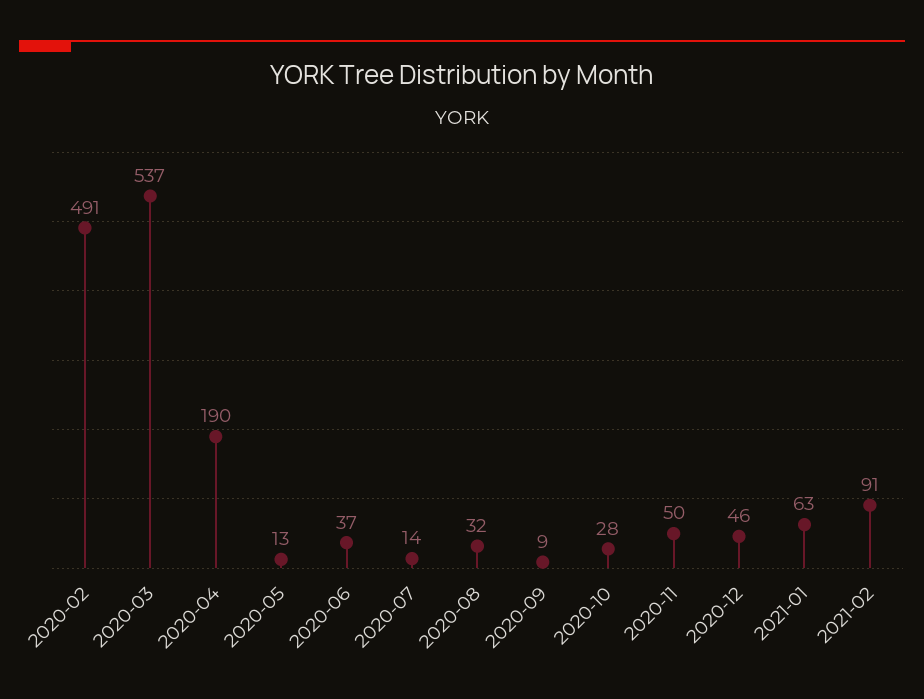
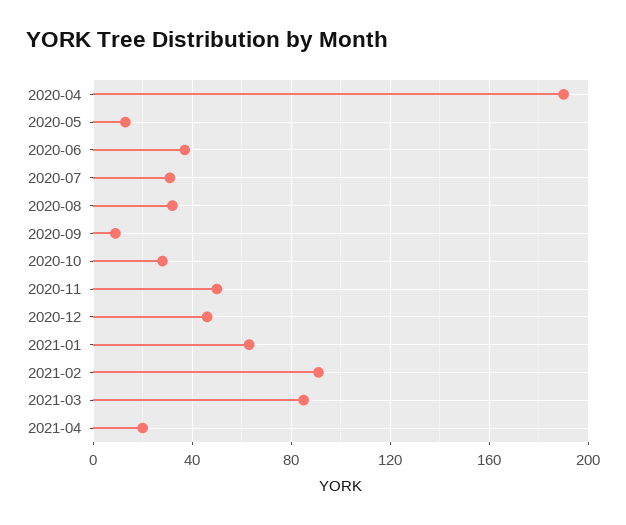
2020-02: 491 -> none
2020-03: 537 -> none
2020-07: 14 -> 30
2021-03: none -> 85
2021-04: none -> 20

